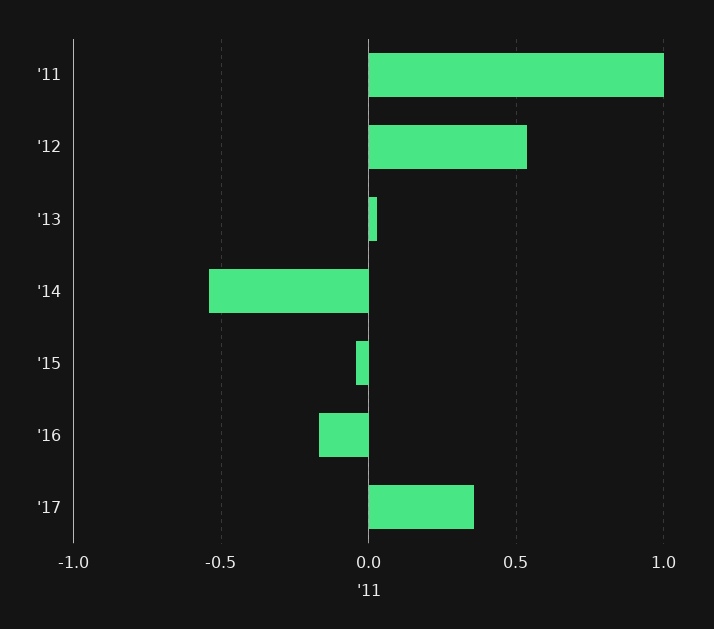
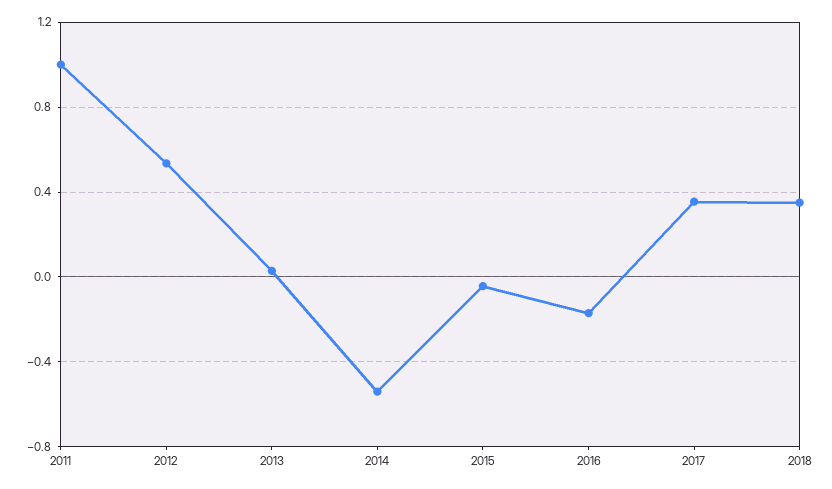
2018: none -> 0.35

